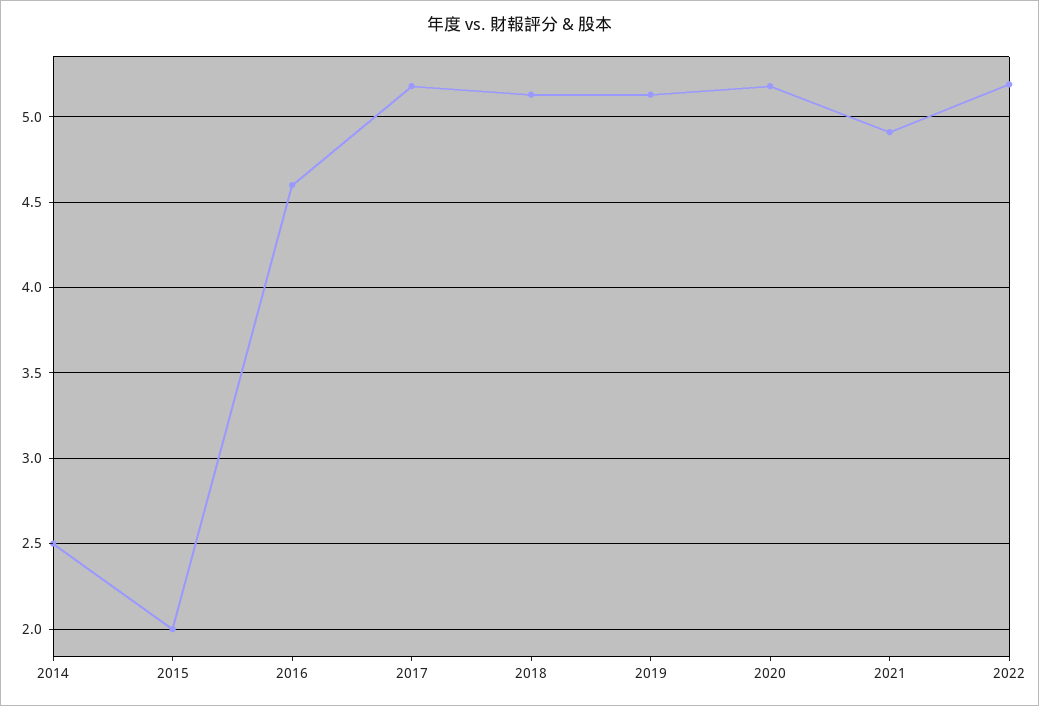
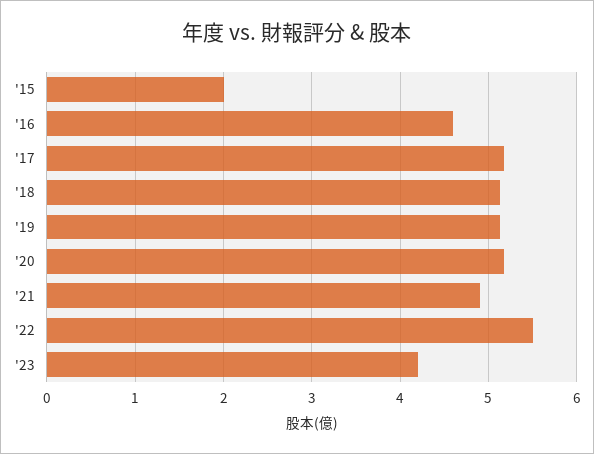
2014: 2.5 -> none
2022: 5.2 -> 5.5
'23: none -> 4.2

